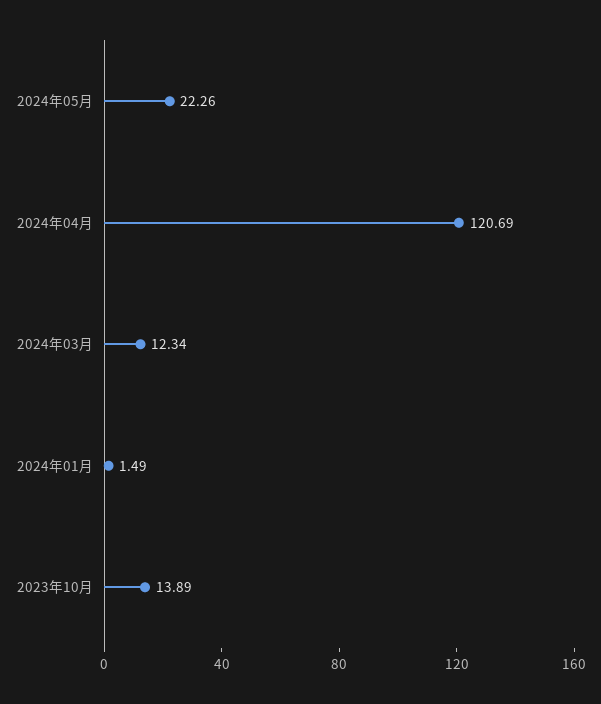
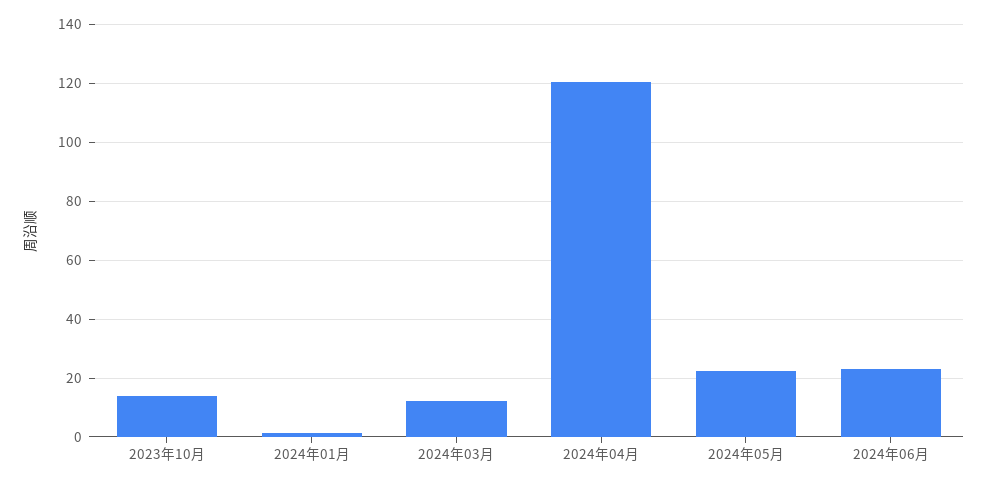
2024年06月: none -> 22.5

